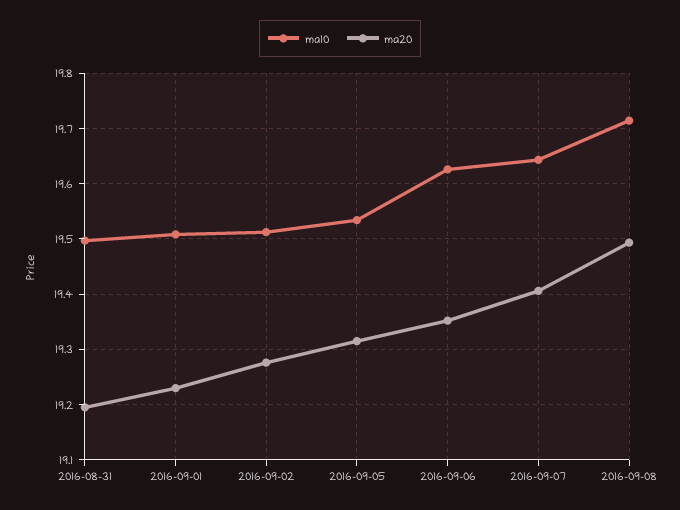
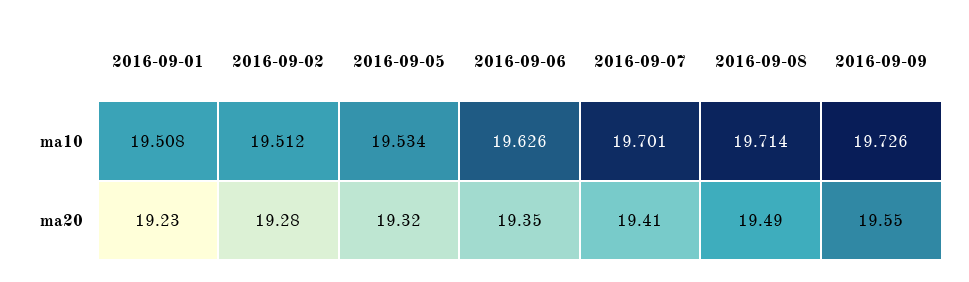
ma10, 2016-08-31: 19.5 -> none
ma20, 2016-08-31: 19.2 -> none
ma10, 2016-09-07: 19.64 -> 19.701
ma10, 2016-09-09: none -> 19.726
ma20, 2016-09-09: none -> 19.55

